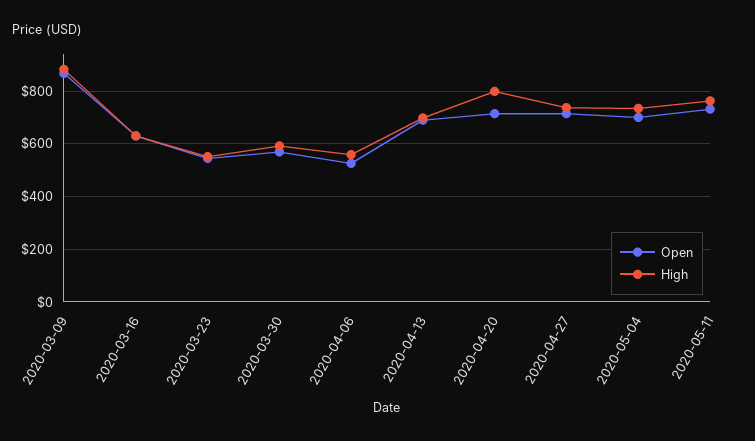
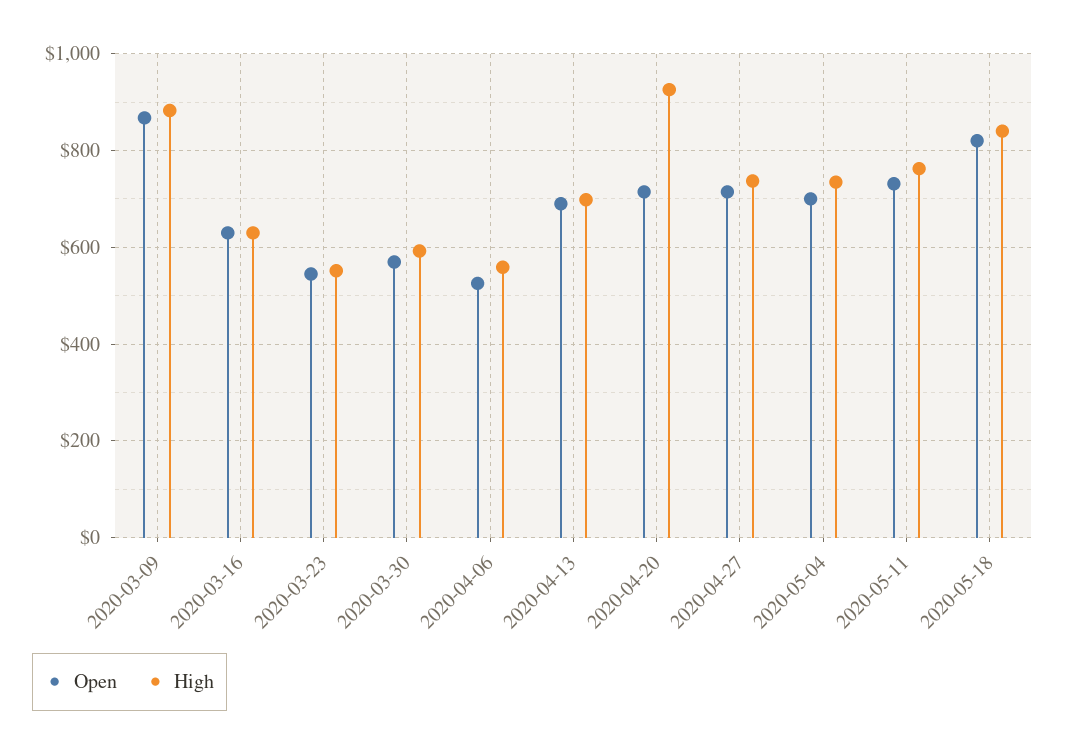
High, 2020-04-20: 800 -> 920
Open, 2020-05-18: none -> 820
High, 2020-05-18: none -> 840

